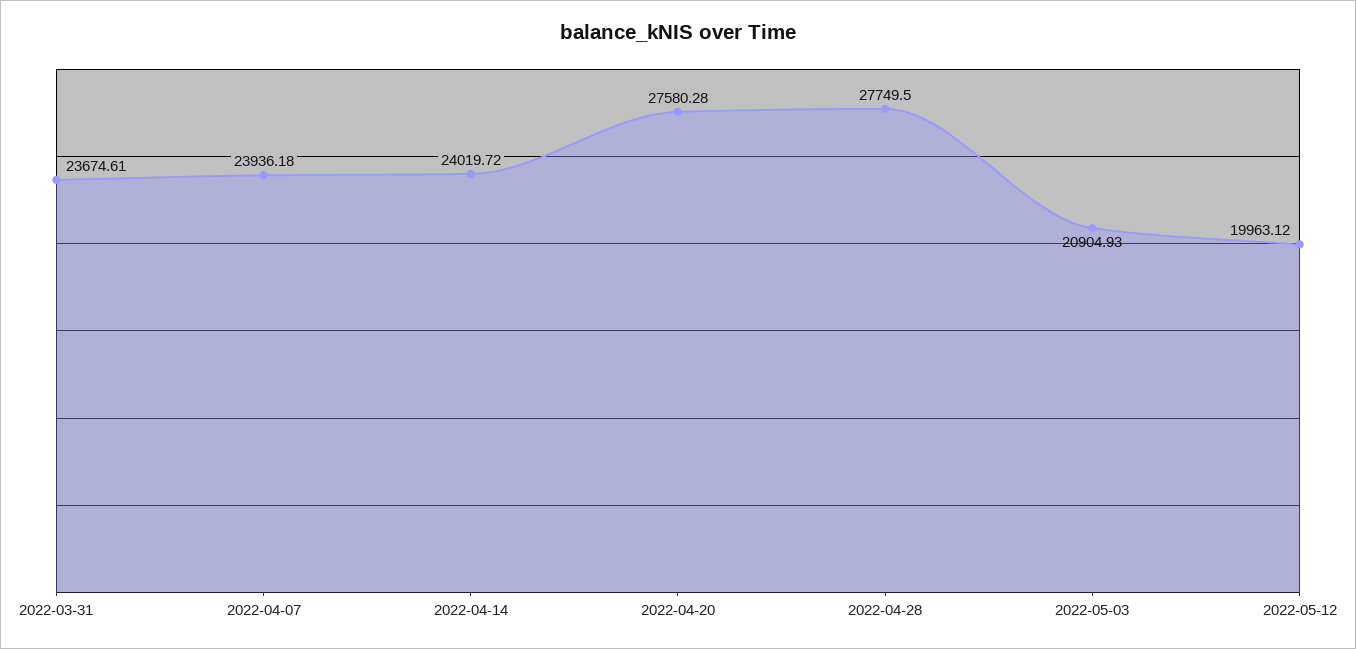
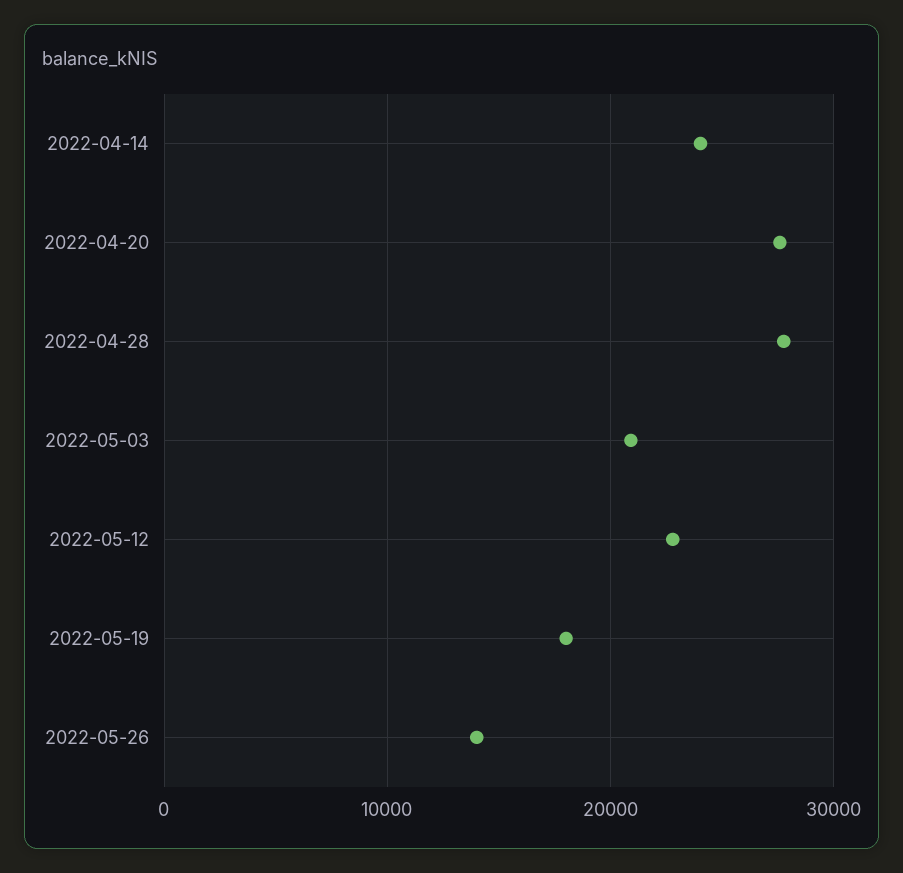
2022-03-31: 23674.61 -> none
2022-04-07: 23936.18 -> none
2022-05-12: 19963.12 -> 23000
2022-05-19: none -> 18000
2022-05-26: none -> 14000

